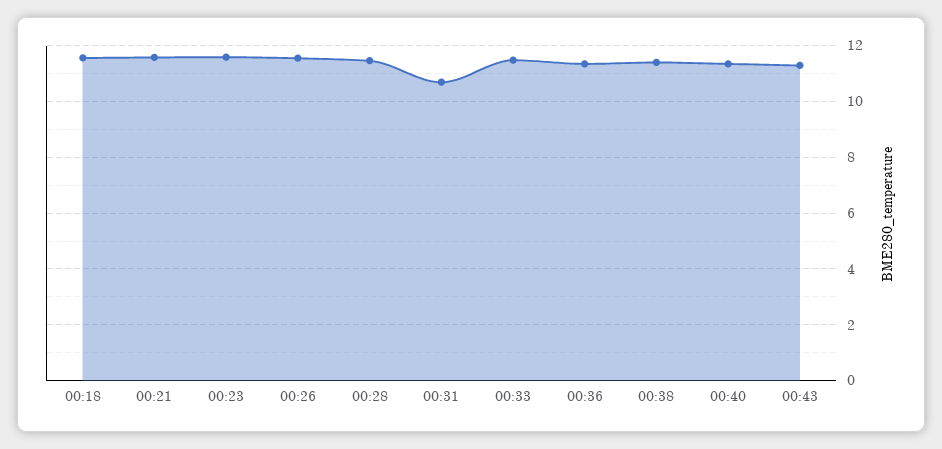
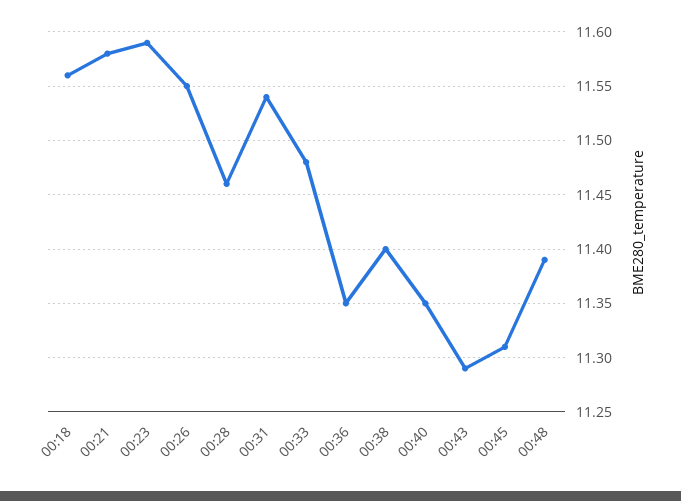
00:31: 10.75 -> 11.54
00:45: none -> 11.31
00:48: none -> 11.39

